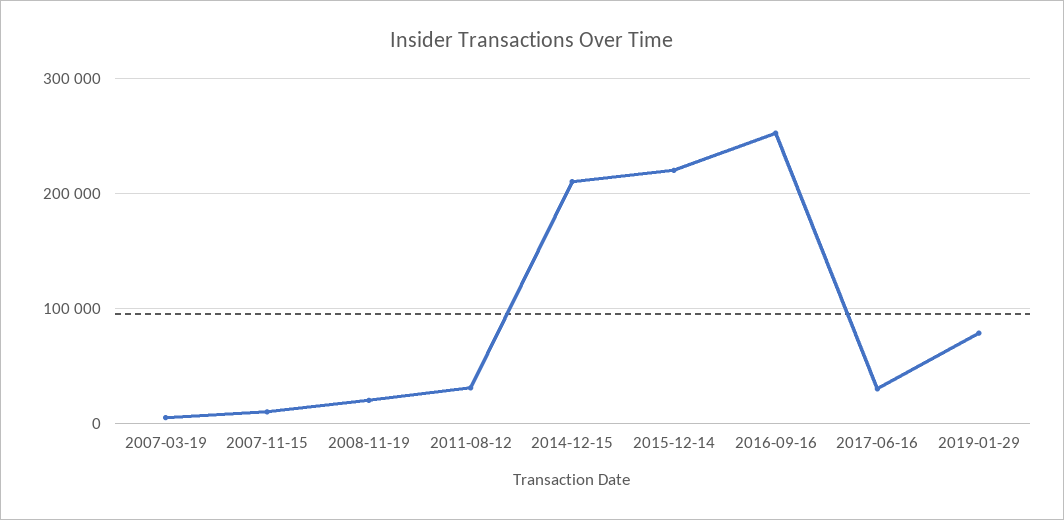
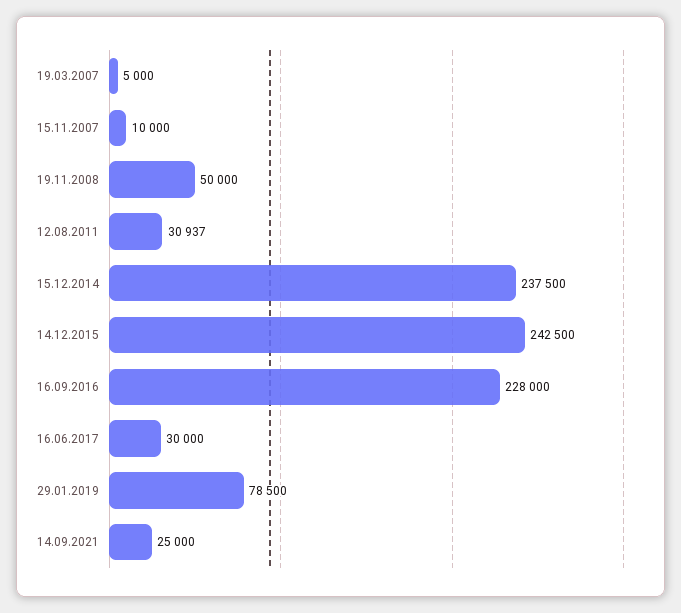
2008-11-19: 20000 -> 50000
2014-12-15: 210000 -> 237500
2015-12-14: 220000 -> 242500
2016-09-16: 250000 -> 228000
14.09.2021: none -> 25000

